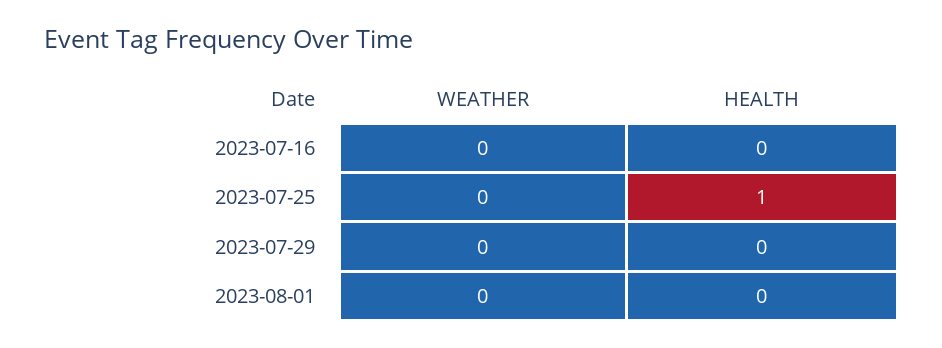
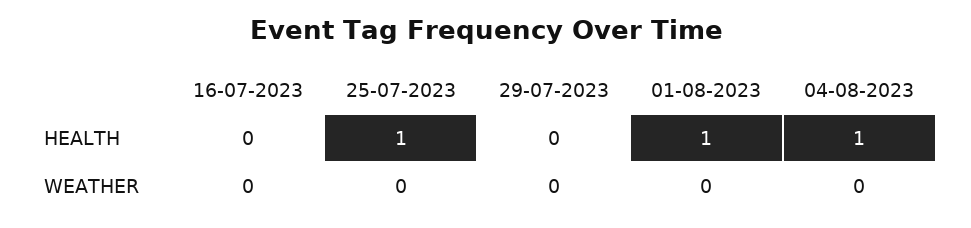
HEALTH, 2023-08-01: 0 -> 1
HEALTH, 04-08-2023: none -> 1
WEATHER, 04-08-2023: none -> 0

